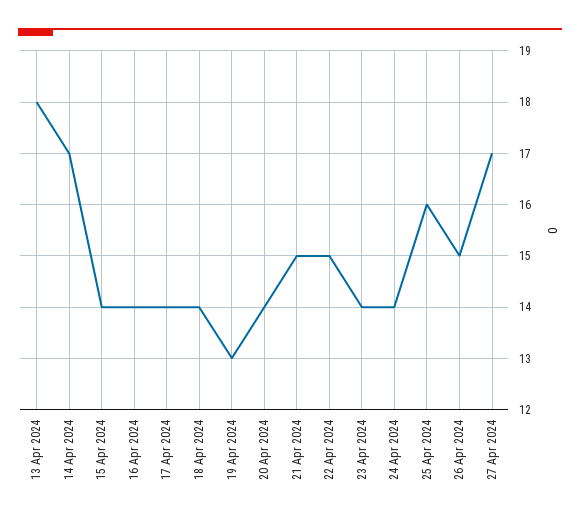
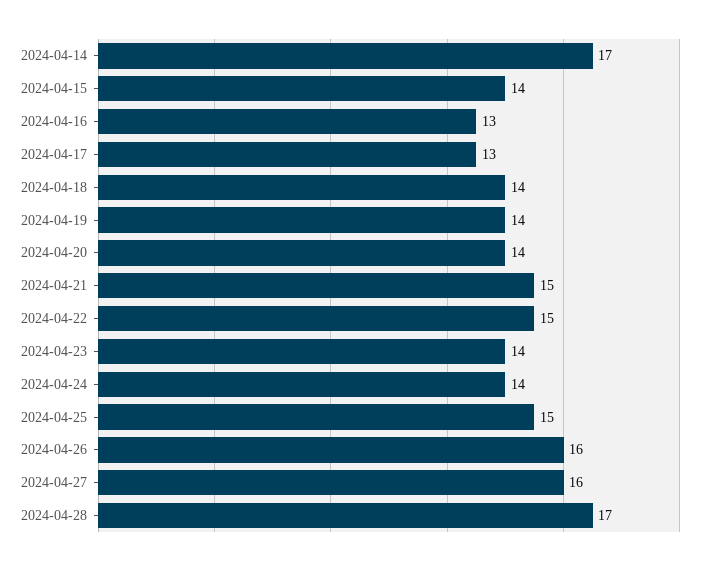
13 Apr 2024: 18 -> none
16 Apr 2024: 14 -> 13
17 Apr 2024: 14 -> 13
19 Apr 2024: 13 -> 14
25 Apr 2024: 16 -> 15
26 Apr 2024: 15 -> 16
27 Apr 2024: 17 -> 16
2024-04-28: none -> 17

